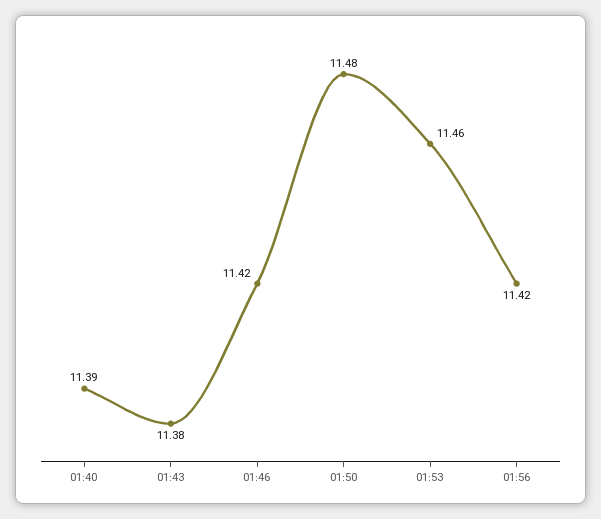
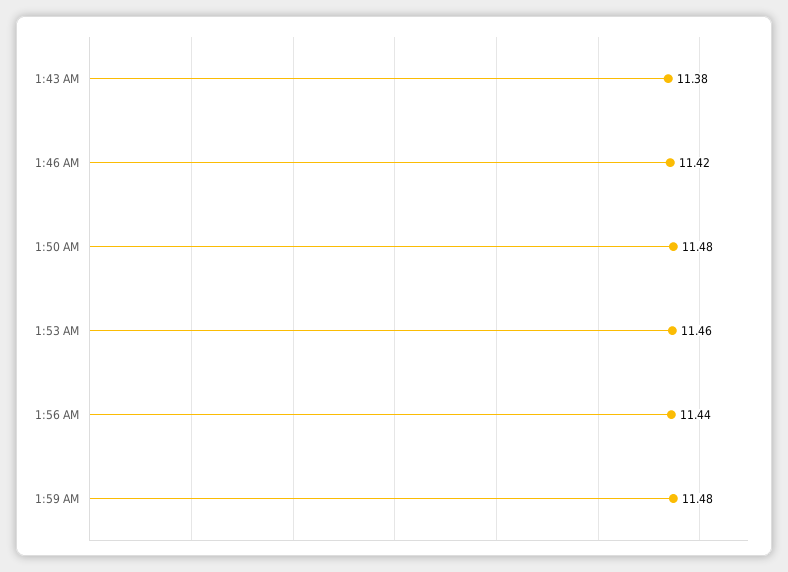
01:40: 11.39 -> none
01:56: 11.42 -> 11.44
1:59 AM: none -> 11.48

